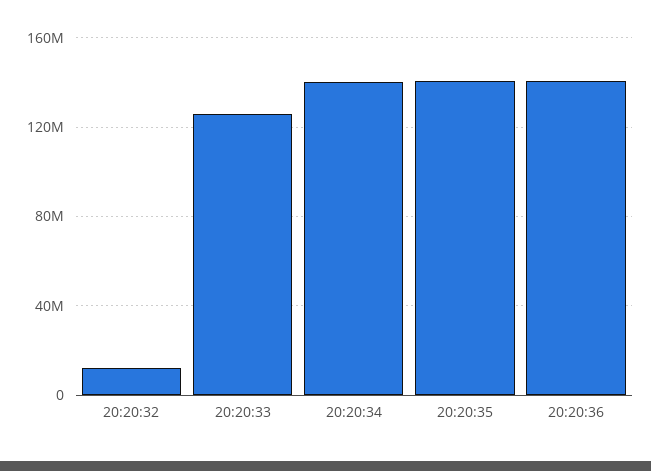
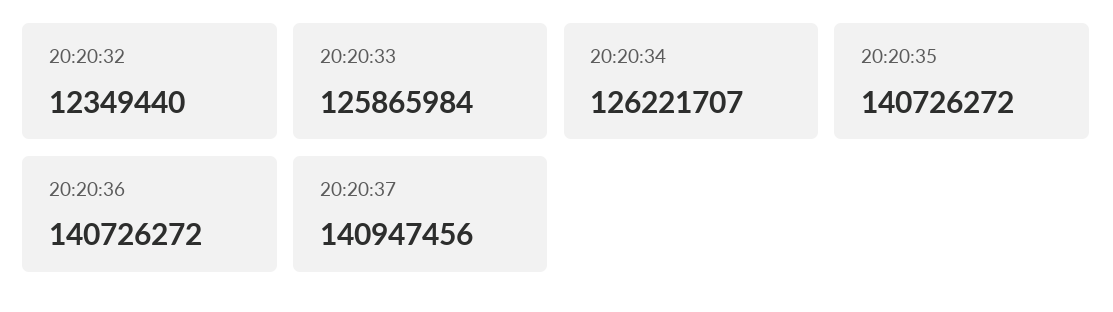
20:20:34: 140000000 -> 126221707
20:20:37: none -> 140947456

